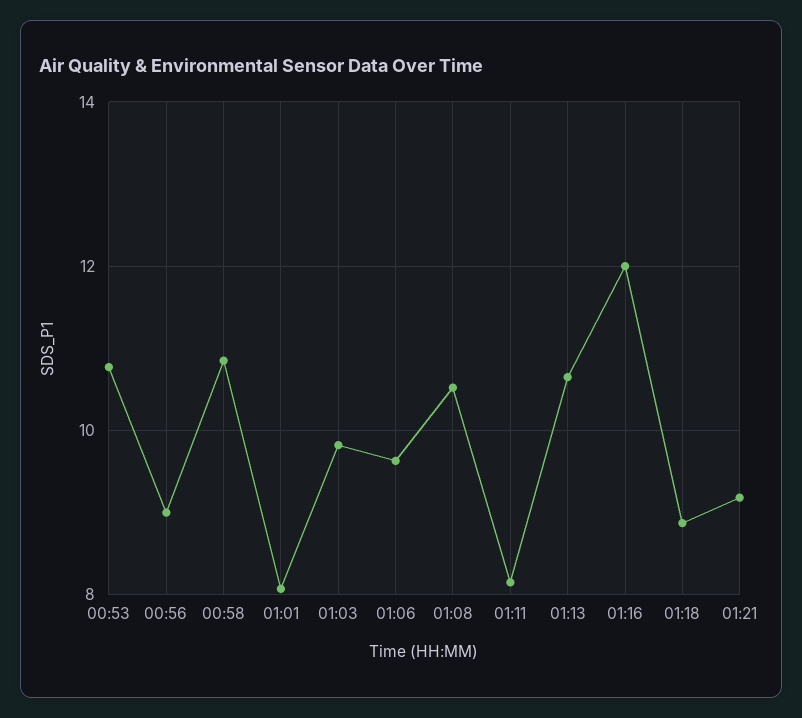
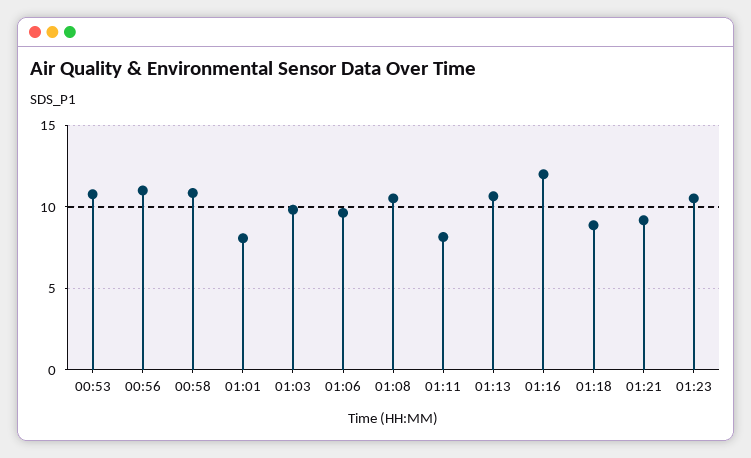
00:56: 9 -> 11
01:23: none -> 10.5

